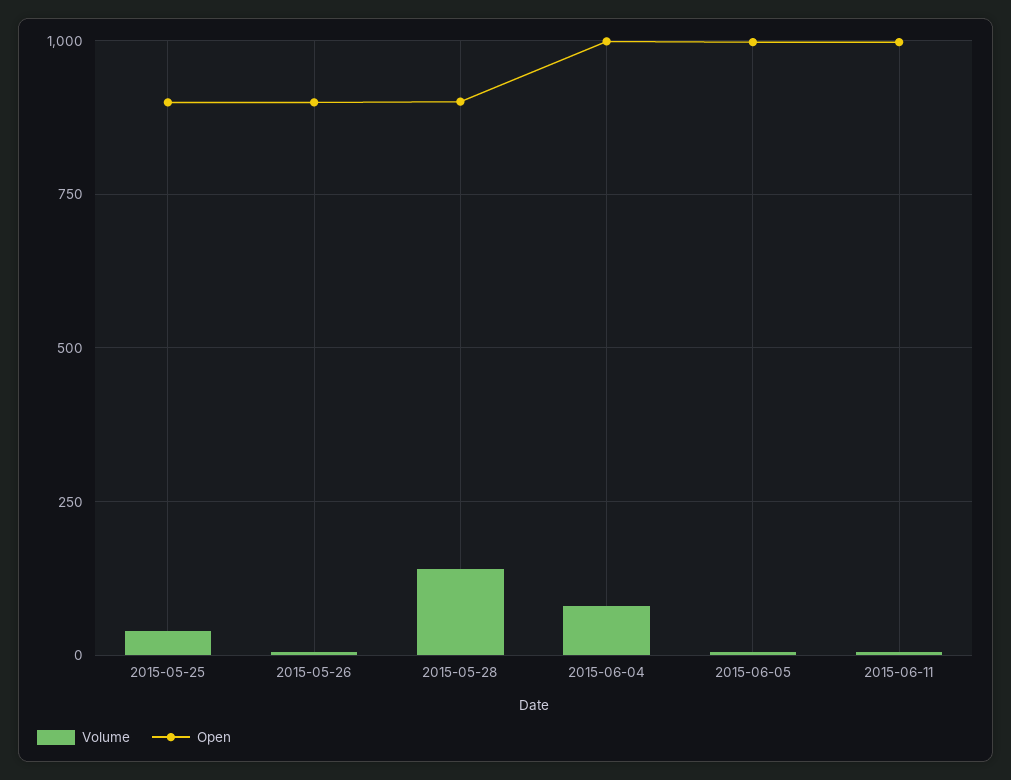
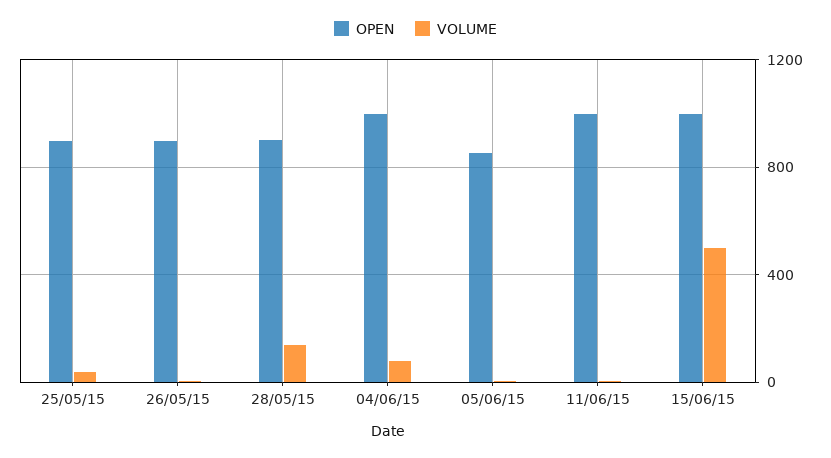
Open, 2015-06-05: 1000 -> 850
Open, 15/06/15: none -> 1000
Volume, 15/06/15: none -> 500

